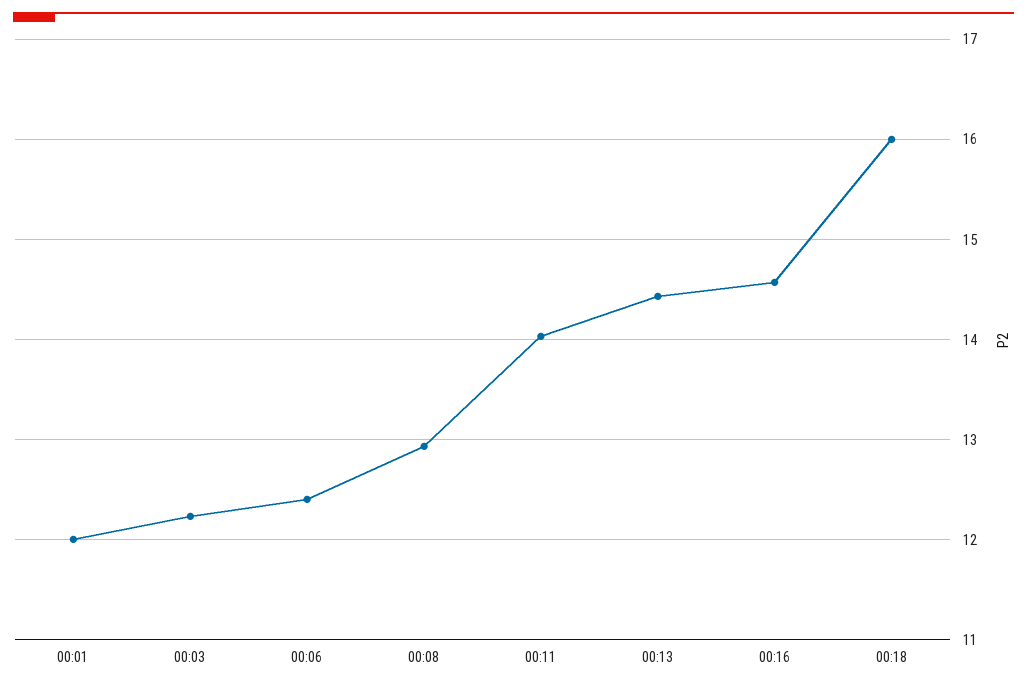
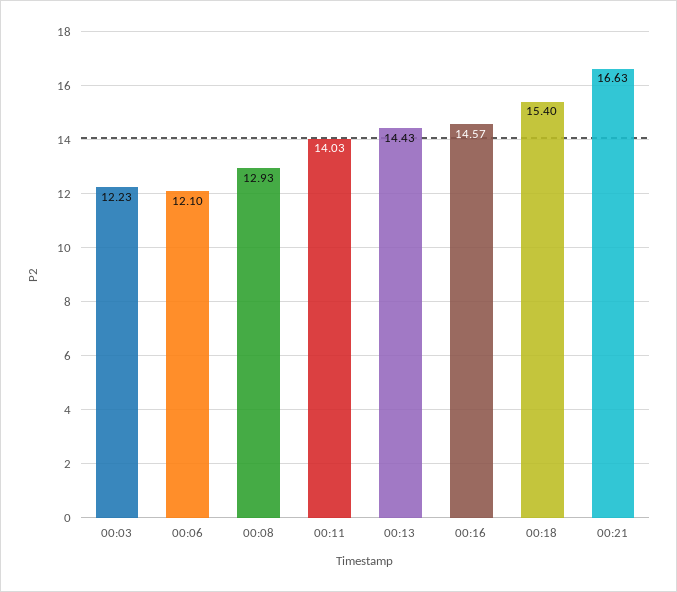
00:01: 12 -> none
00:06: 12.4 -> 12.1
00:18: 16 -> 15.4
00:21: none -> 16.63

